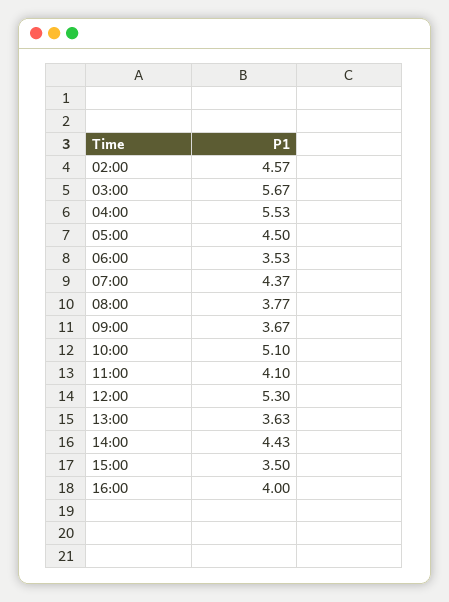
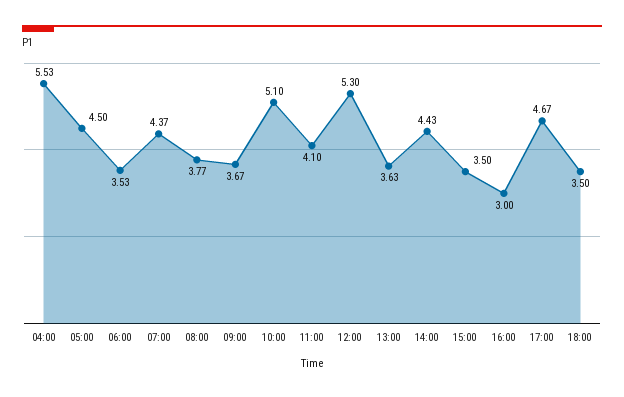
02:00: 4.57 -> none
03:00: 5.67 -> none
16:00: 4 -> 3
17:00: none -> 4.67
18:00: none -> 3.5

